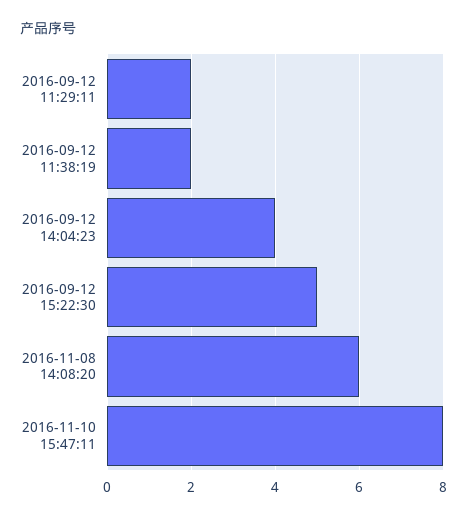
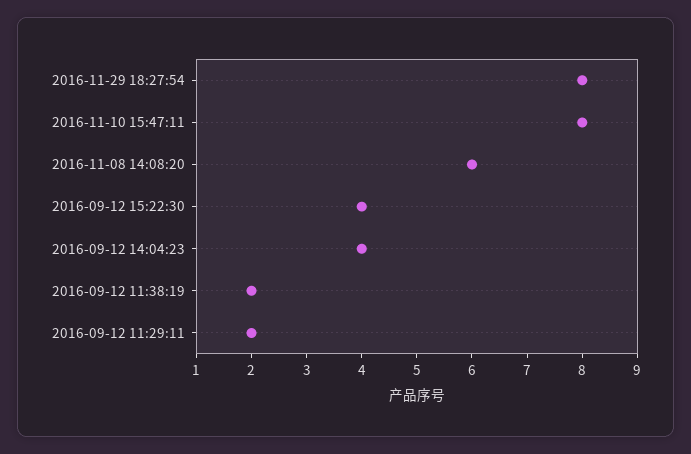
2016-09-12 15:22:30: 5 -> 4
2016-11-29 18:27:54: none -> 8

